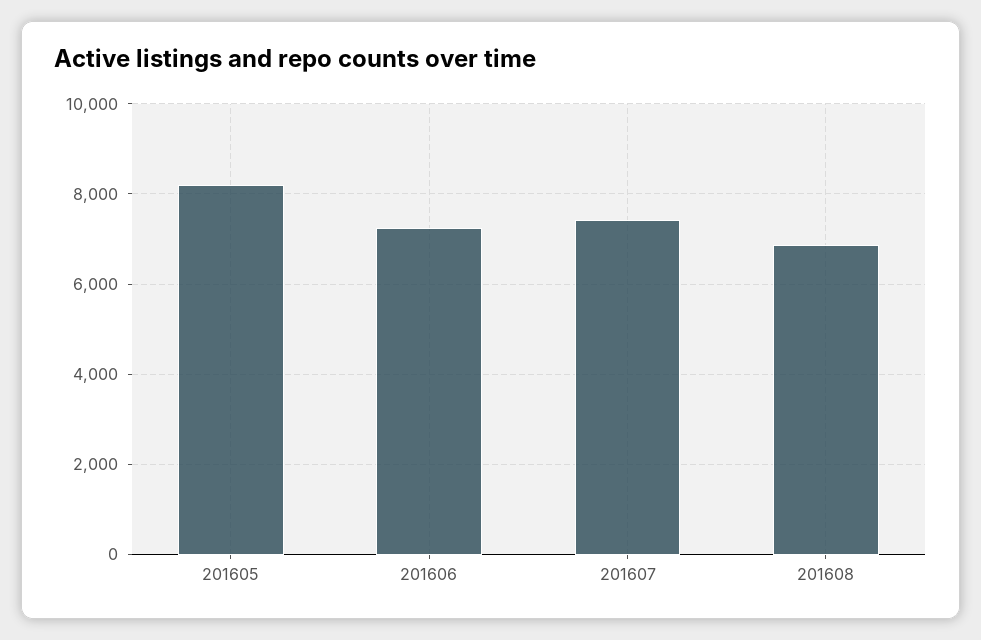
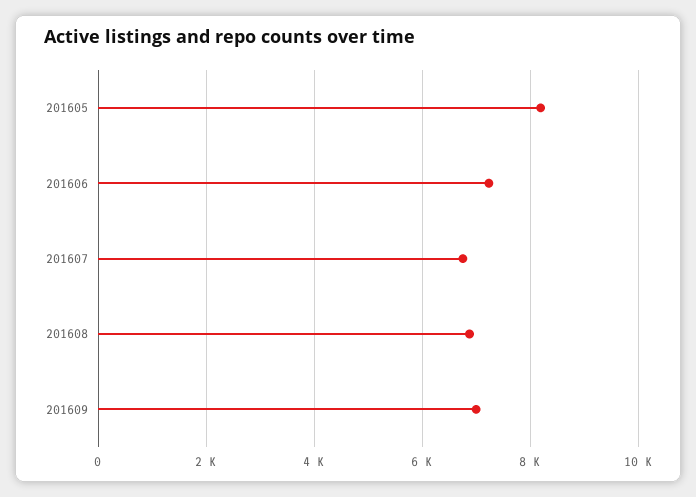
201607: 7400 -> 6800
201609: none -> 7000

